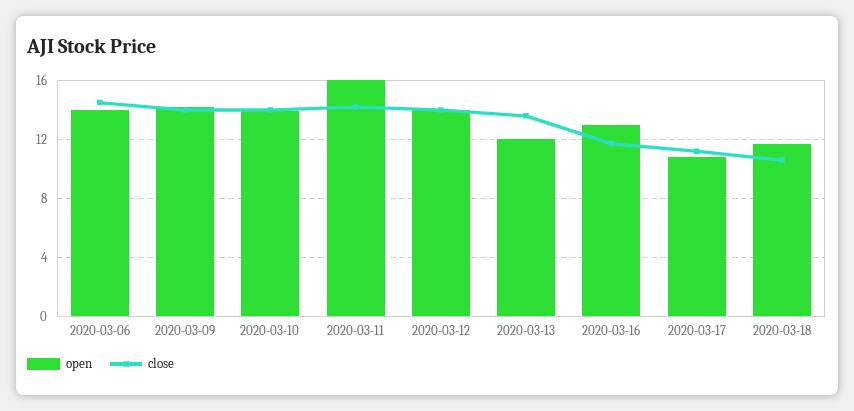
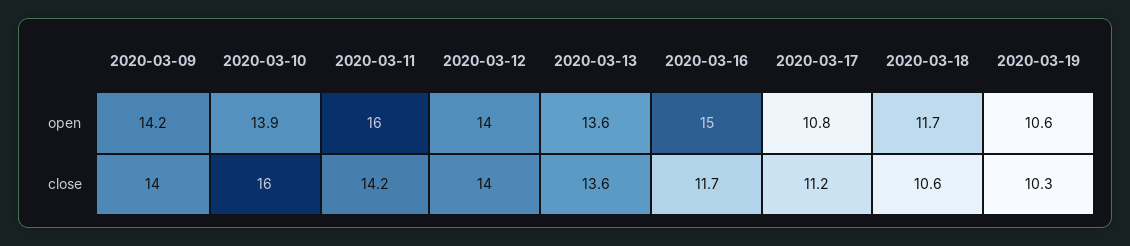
open, 2020-03-06: 14 -> none
close, 2020-03-06: 14.5 -> none
close, 2020-03-10: 14 -> 16
open, 2020-03-13: 12 -> 13.6
open, 2020-03-16: 13 -> 15
open, 2020-03-19: none -> 10.6
close, 2020-03-19: none -> 10.3

